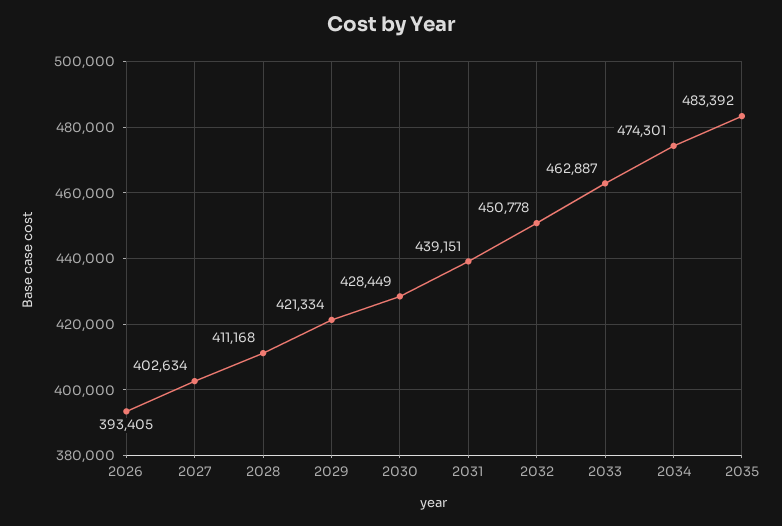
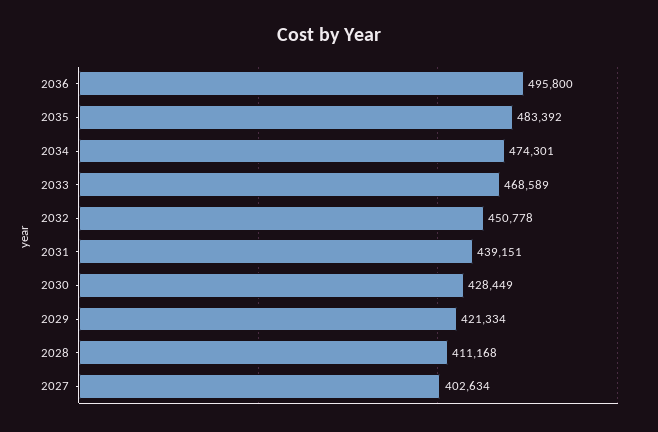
2026: 393405 -> none
2033: 462887 -> 468589
2036: none -> 495800

